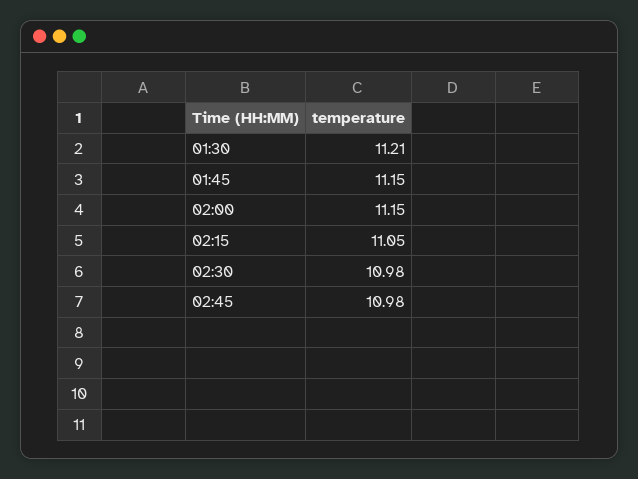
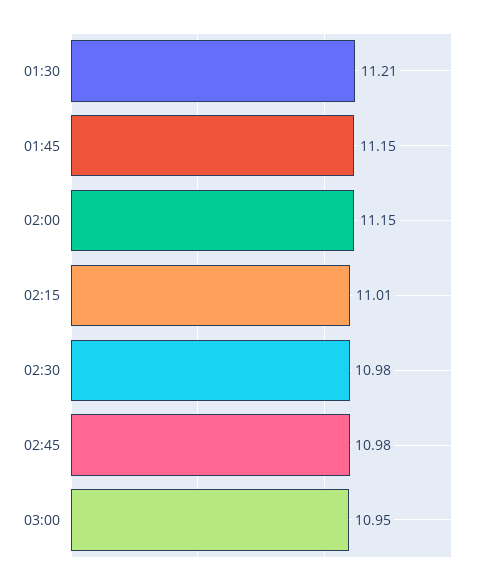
02:15: 11.05 -> 11.01
03:00: none -> 10.95

